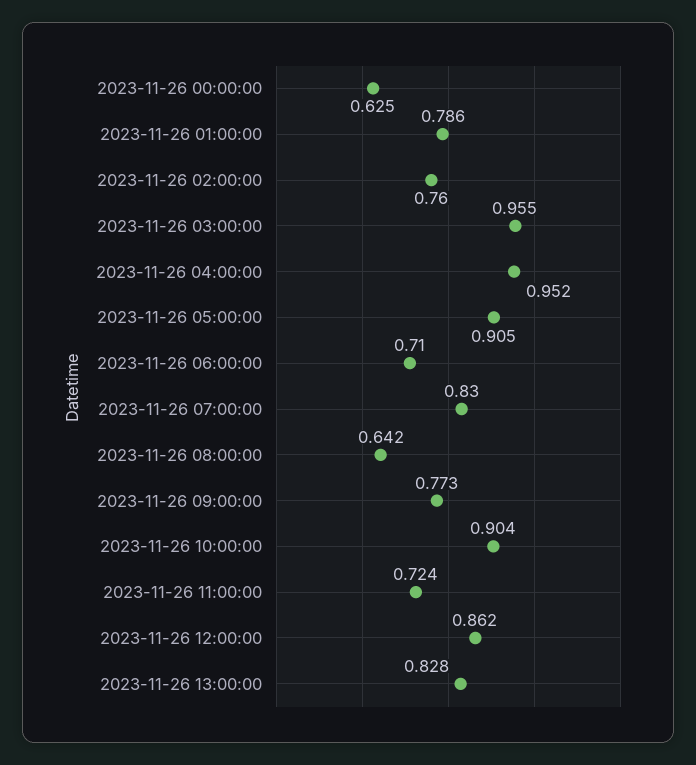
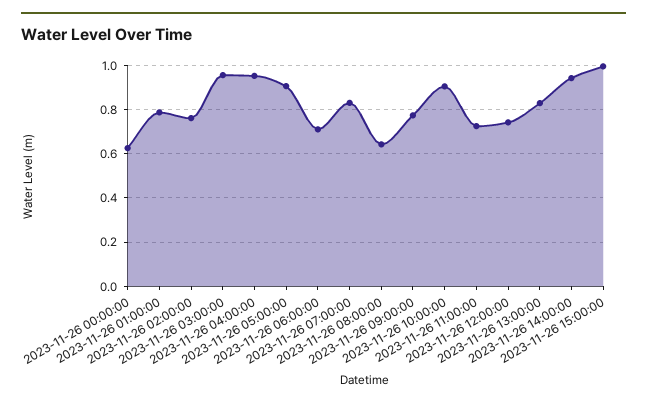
2023-11-26 12:00:00: 0.862 -> 0.75
2023-11-26 14:00:00: none -> 0.95
2023-11-26 15:00:00: none -> 1

